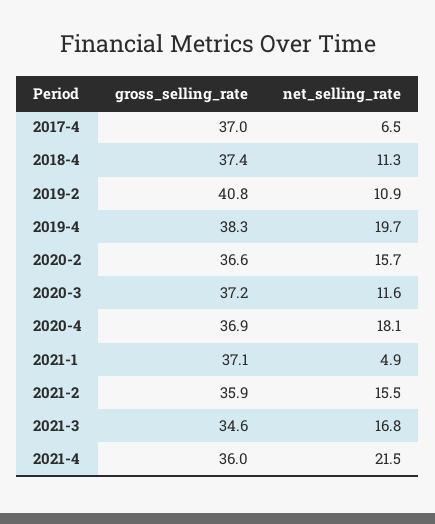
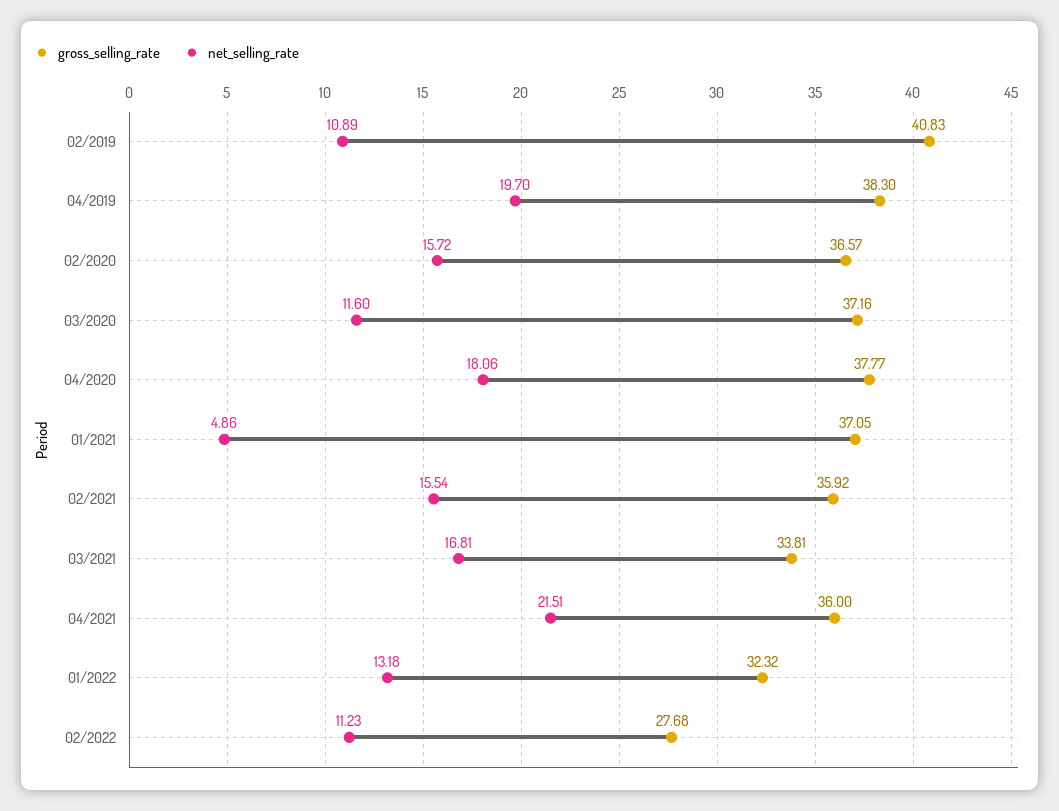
gross_selling_rate, 2017-4: 37 -> none
net_selling_rate, 2017-4: 6.5 -> none
gross_selling_rate, 2018-4: 37.4 -> none
net_selling_rate, 2018-4: 11.3 -> none
gross_selling_rate, 2020-4: 36.9 -> 37.77
gross_selling_rate, 2021-3: 34.6 -> 33.81
gross_selling_rate, 01/2022: none -> 32.32
net_selling_rate, 01/2022: none -> 13.18
gross_selling_rate, 02/2022: none -> 27.68
net_selling_rate, 02/2022: none -> 11.23

